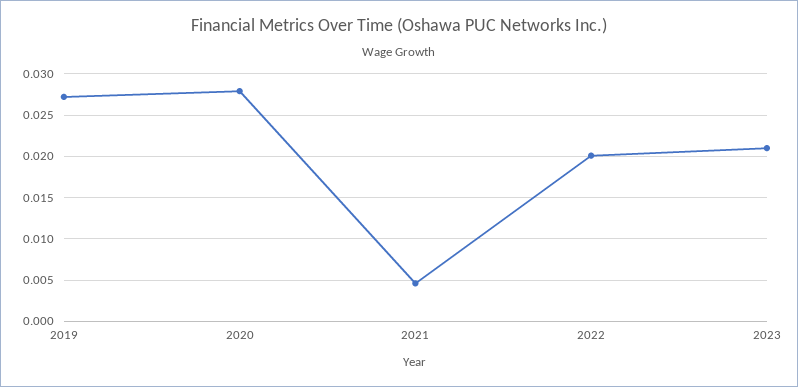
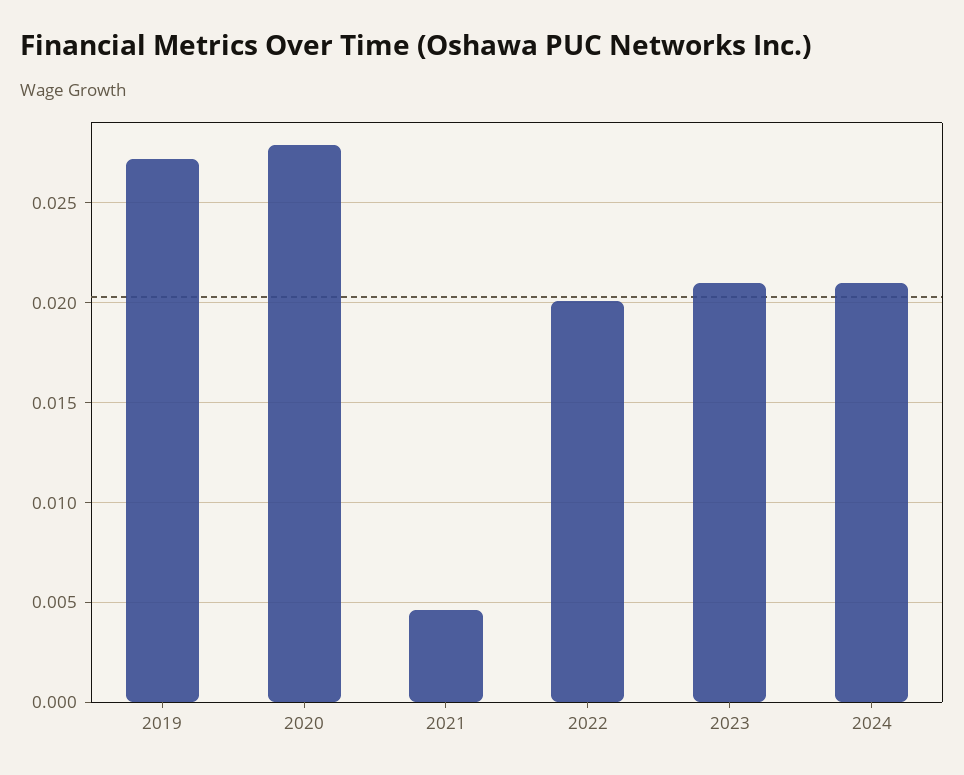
2024: none -> 0.021

